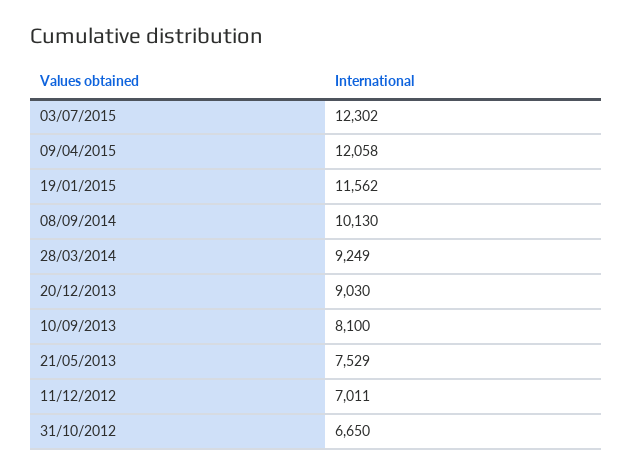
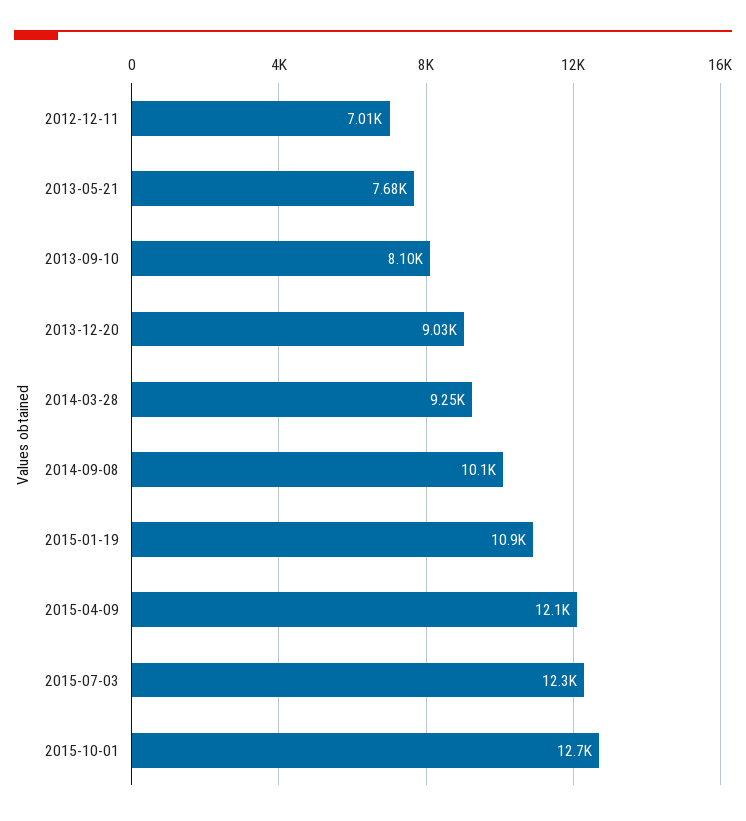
19/01/2015: 11562 -> 10900
21/05/2013: 7529 -> 7680
31/10/2012: 6650 -> none
2015-10-01: none -> 12700

